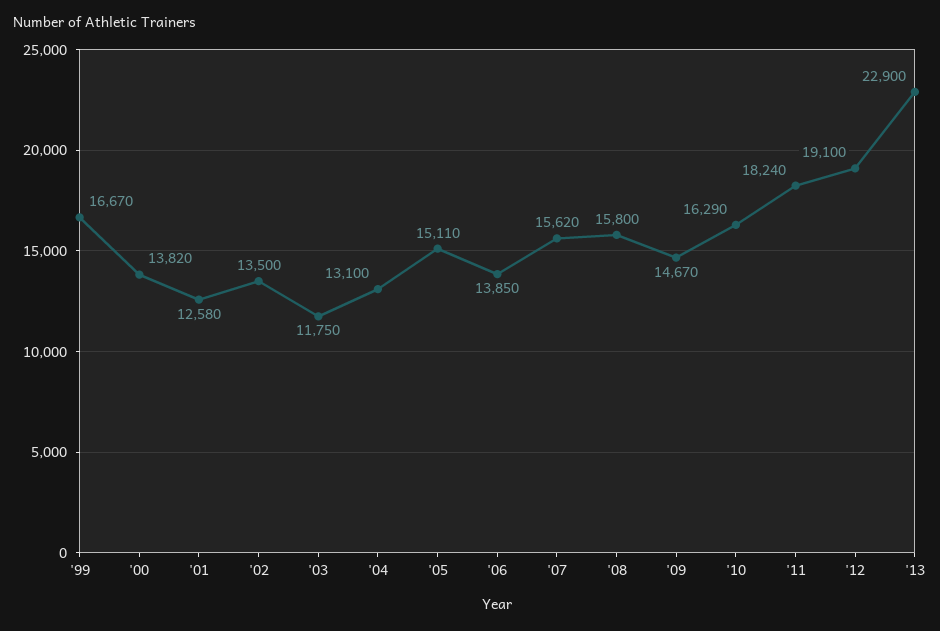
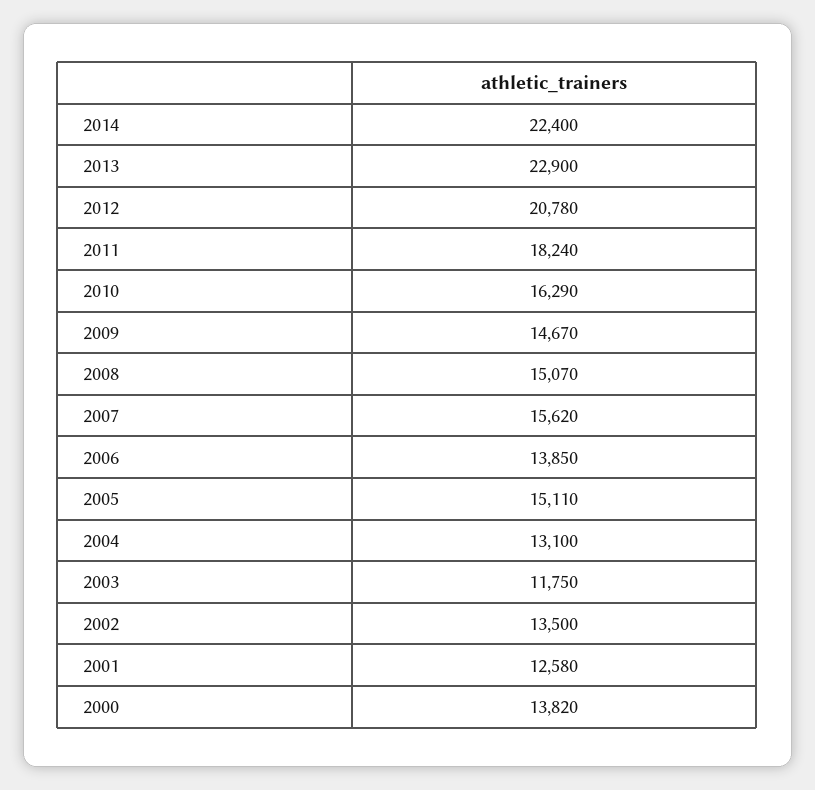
'99: 16670 -> none
'08: 15800 -> 15070
'12: 19100 -> 20780
2014: none -> 22400

